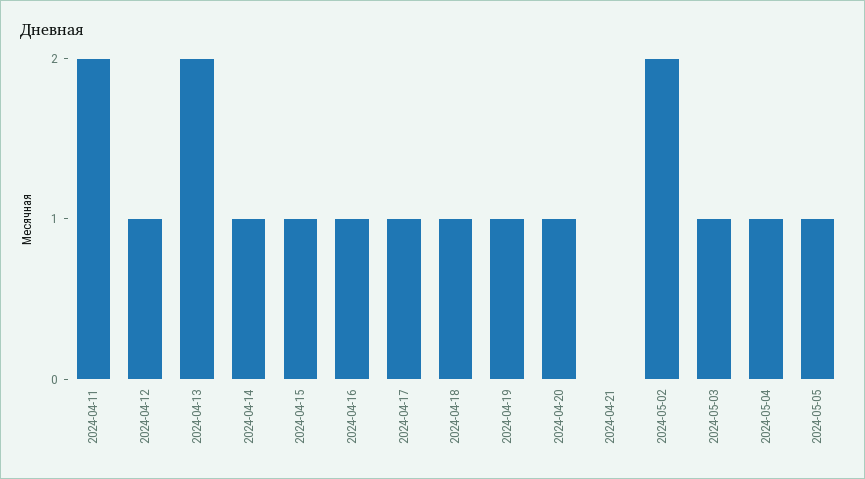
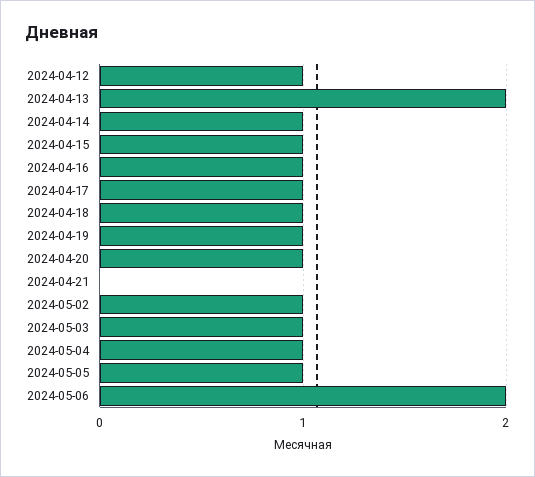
2024-04-11: 2 -> none
2024-05-02: 2 -> 1
2024-05-06: none -> 2

